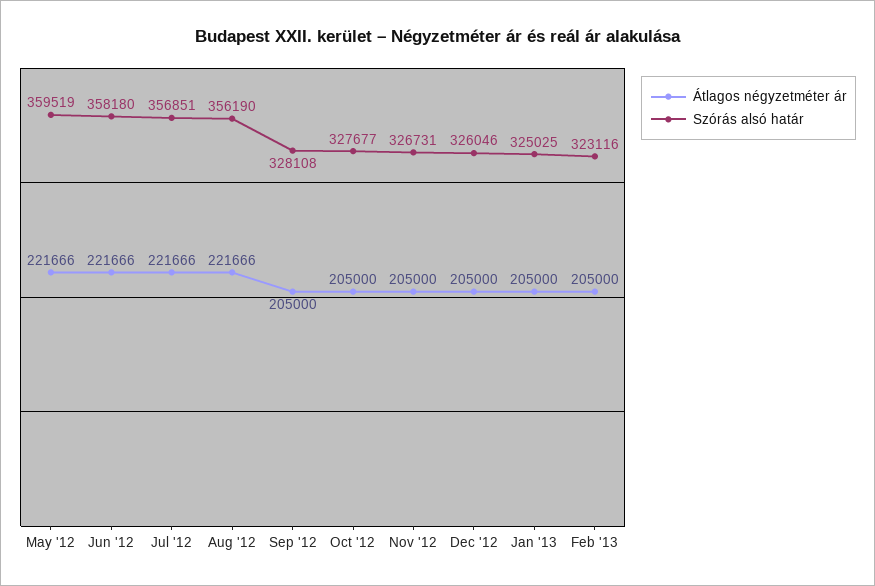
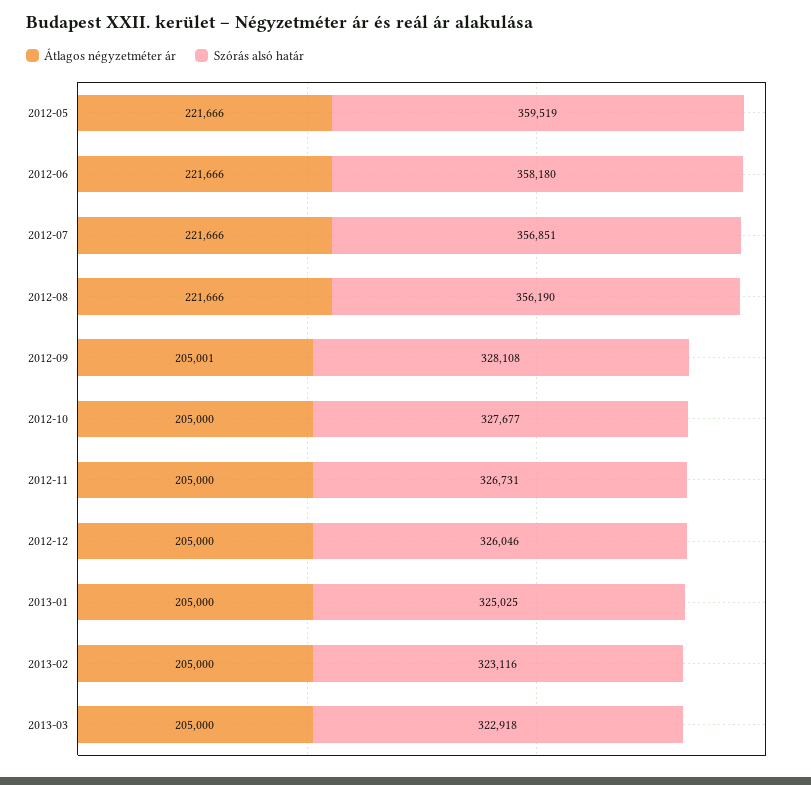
Átlagos négyzetméter ár, Sep '12: 205000 -> 205001
Átlagos négyzetméter ár, 2013-03: none -> 205000
Szórás alsó határ, 2013-03: none -> 322918

